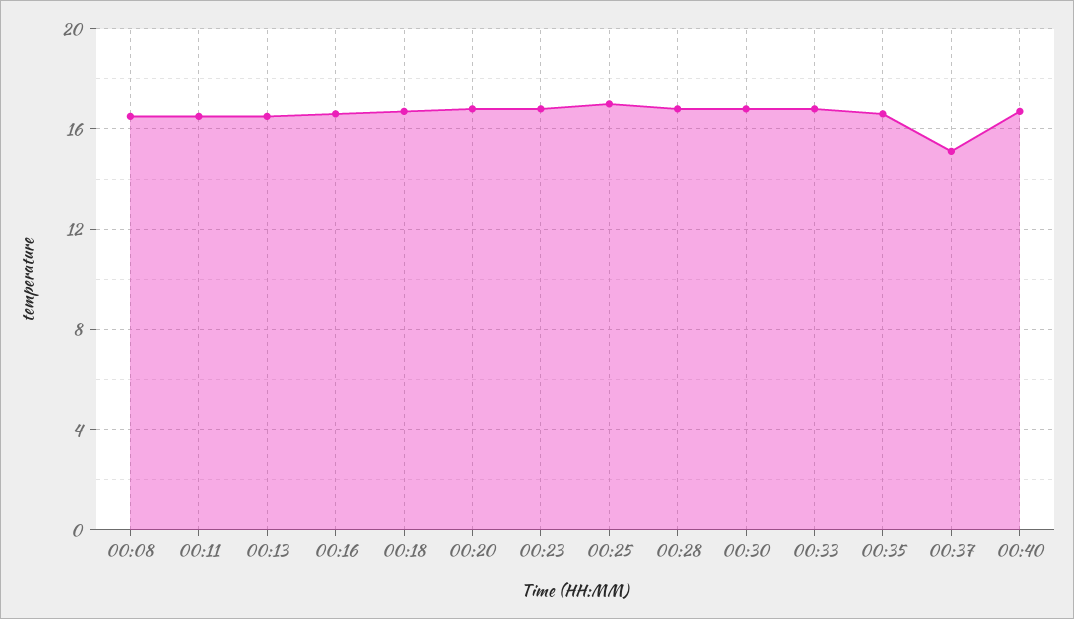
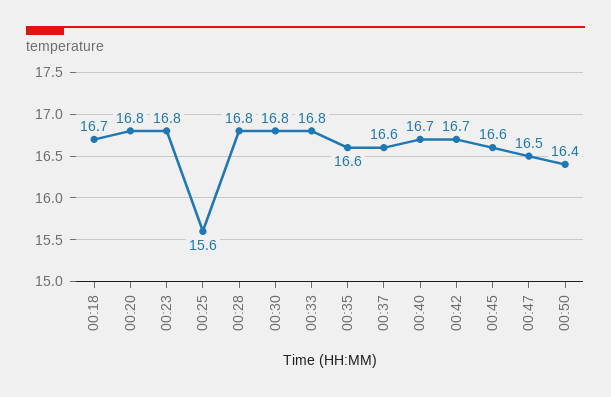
00:08: 16.5 -> none
00:11: 16.5 -> none
00:13: 16.5 -> none
00:16: 16.5 -> none
00:25: 17 -> 15.6
00:37: 15 -> 16.6
00:42: none -> 16.7
00:45: none -> 16.6
00:47: none -> 16.5
00:50: none -> 16.4

